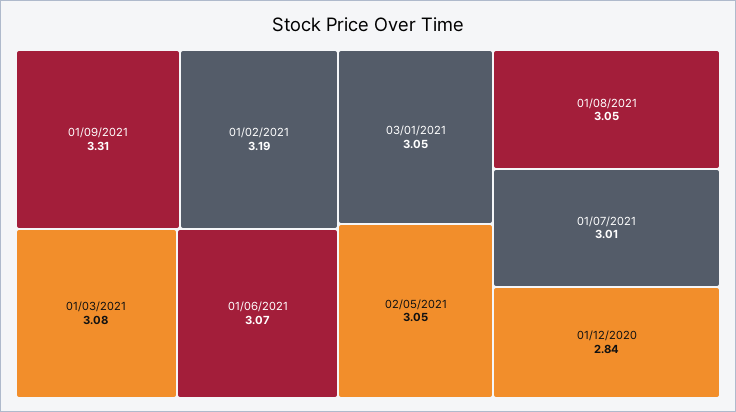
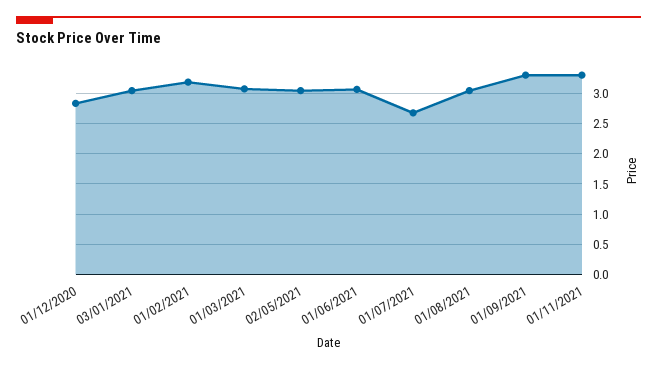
01/07/2021: 3.01 -> 2.7
01/11/2021: none -> 3.3

